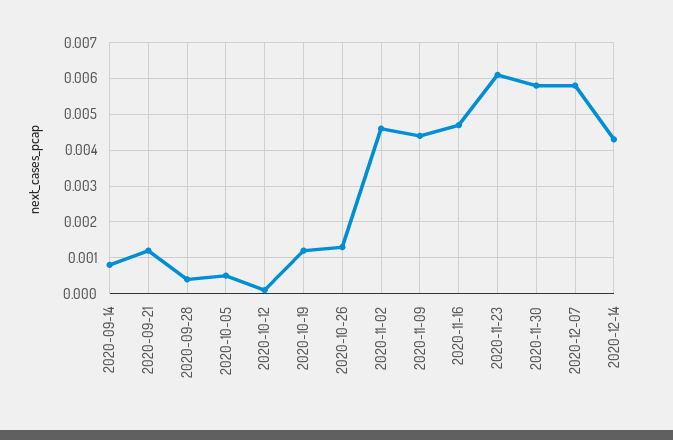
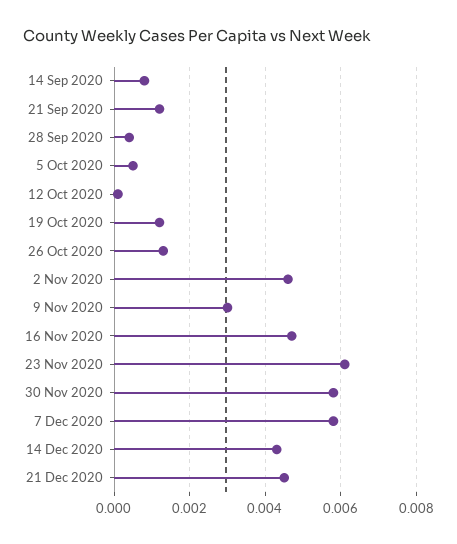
2020-11-09: 0.0045 -> 0.003
21 Dec 2020: none -> 0.0045

